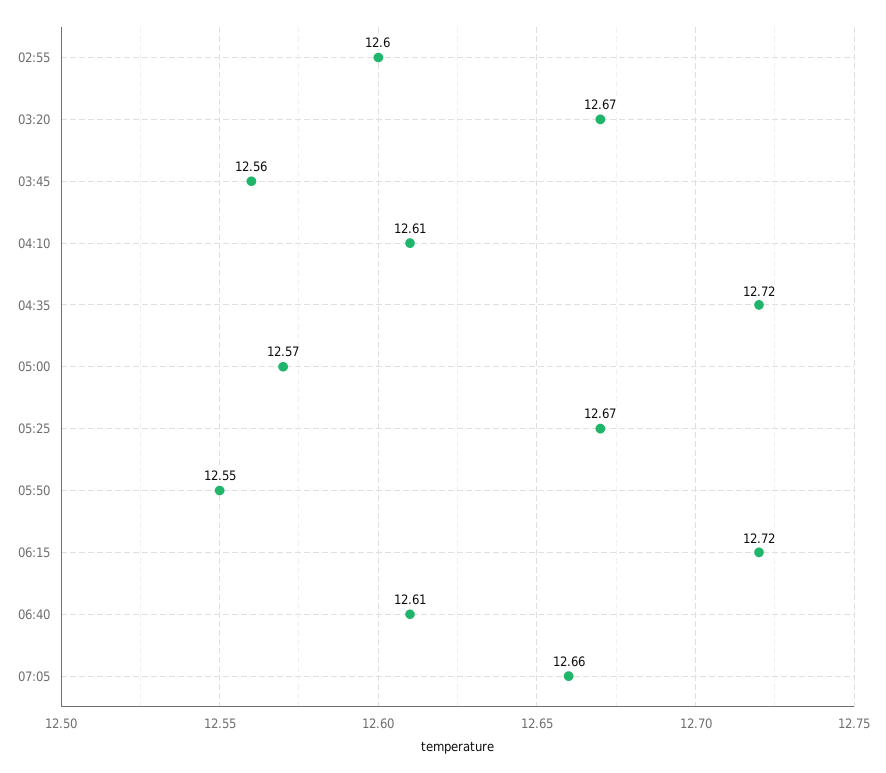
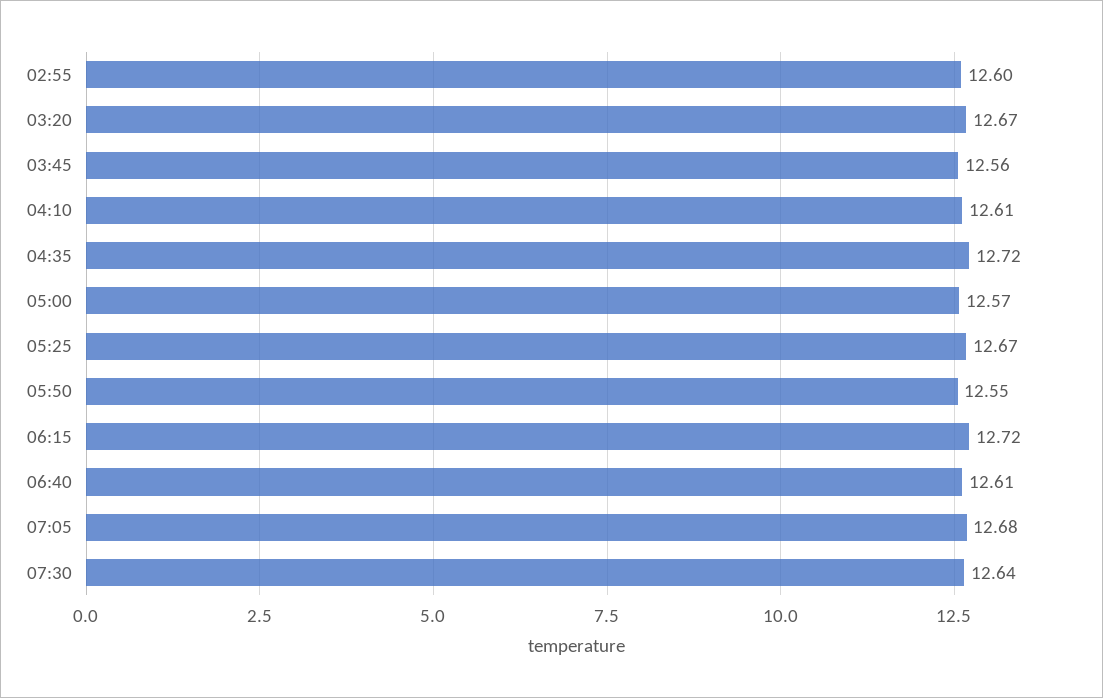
07:05: 12.66 -> 12.68
07:30: none -> 12.64

